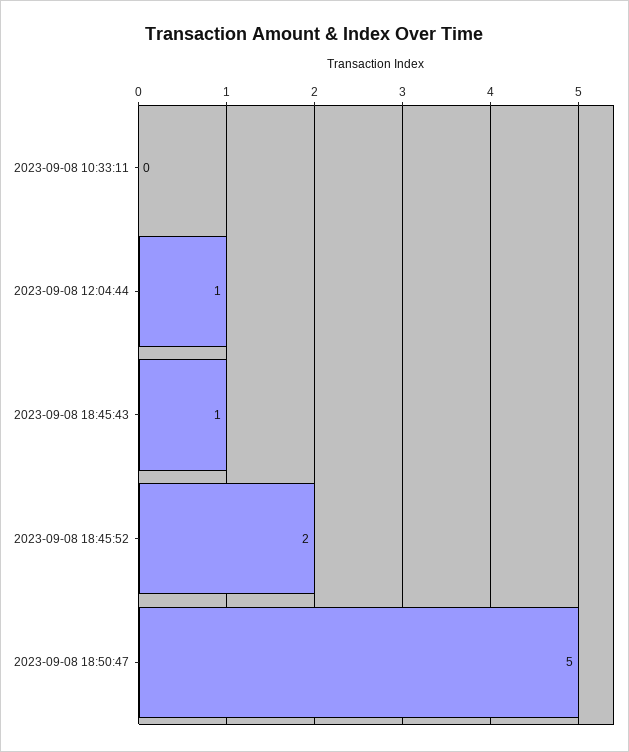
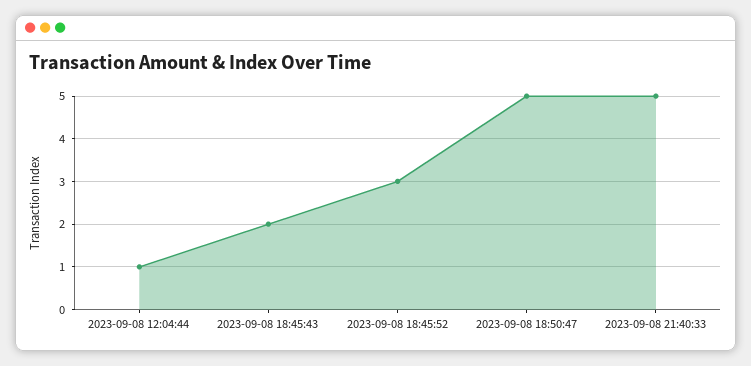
2023-09-08 10:33:11: 0 -> none
2023-09-08 18:45:43: 1 -> 2
2023-09-08 18:45:52: 2 -> 3
2023-09-08 21:40:33: none -> 5

